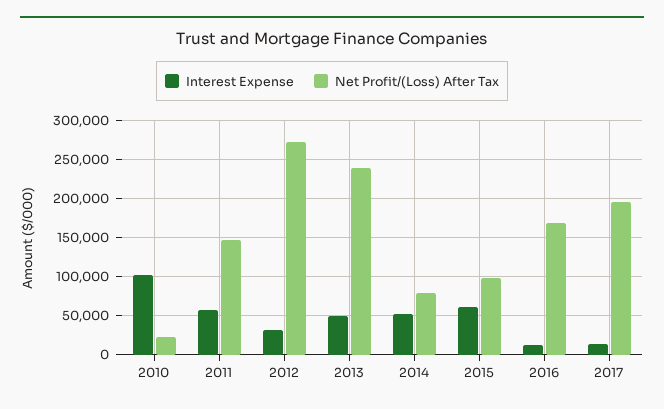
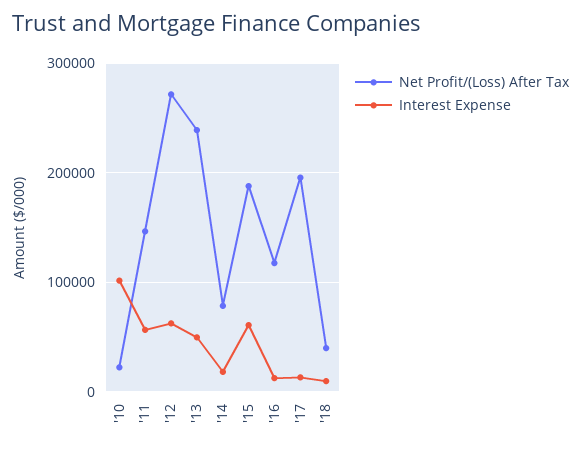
Interest Expense, 2012: 30000 -> 60000
Interest Expense, 2014: 50000 -> 20000
Net Profit/(Loss) After Tax, 2015: 100000 -> 190000
Net Profit/(Loss) After Tax, 2016: 170000 -> 120000
Net Profit/(Loss) After Tax, '18: none -> 40000
Interest Expense, '18: none -> 10000

